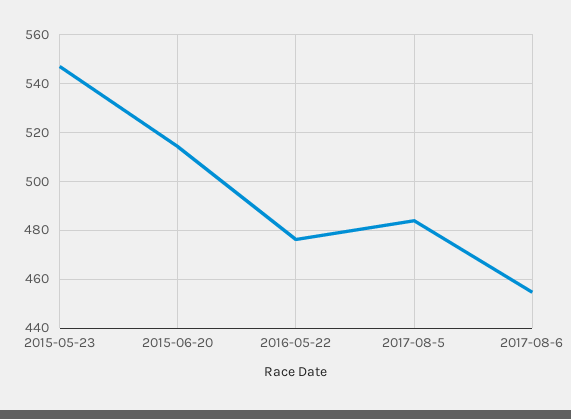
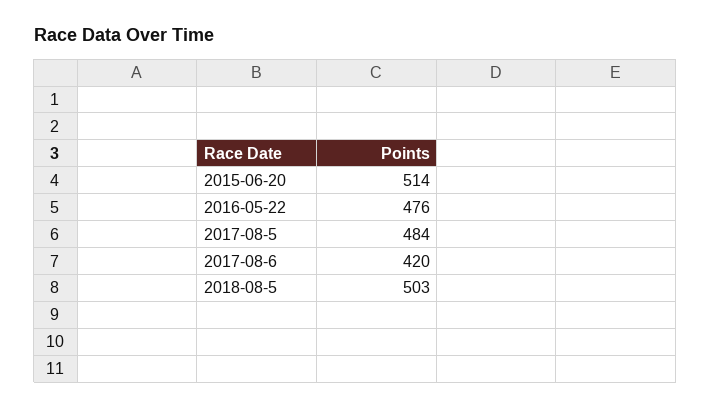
2015-05-23: 547.5 -> none
2017-08-6: 455 -> 420
2018-08-5: none -> 503

